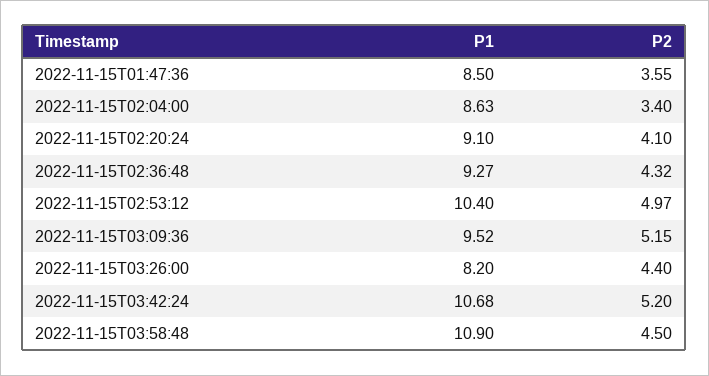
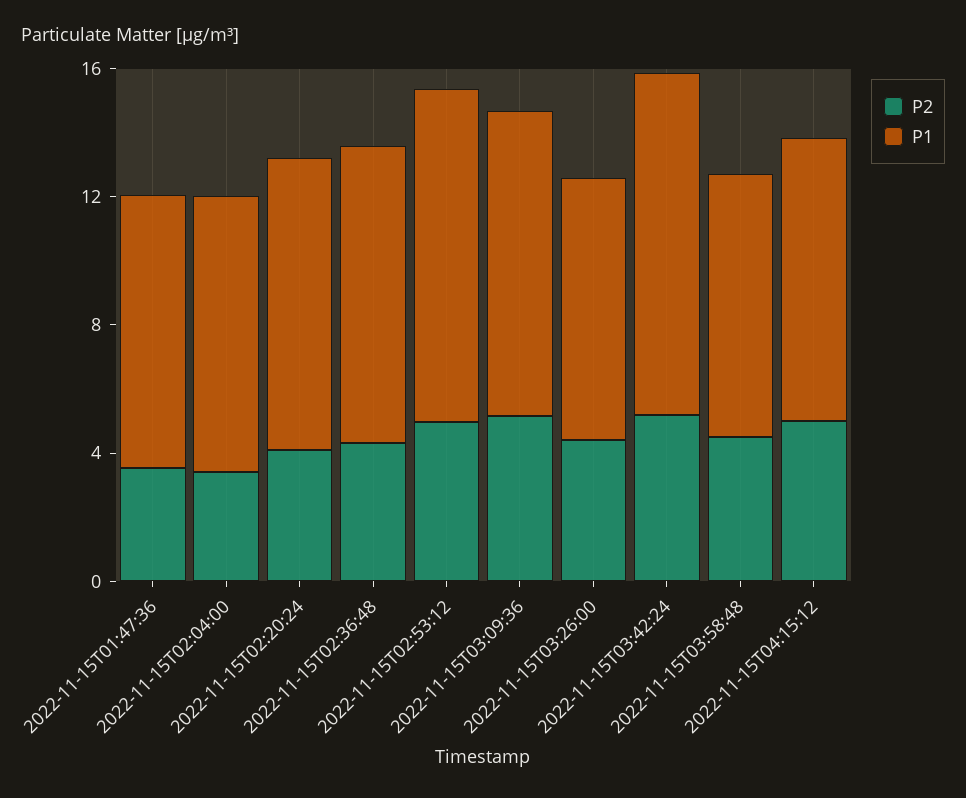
P1, 2022-11-15T03:58:48: 10.9 -> 8
P2, 2022-11-15T04:15:12: none -> 5
P1, 2022-11-15T04:15:12: none -> 9

